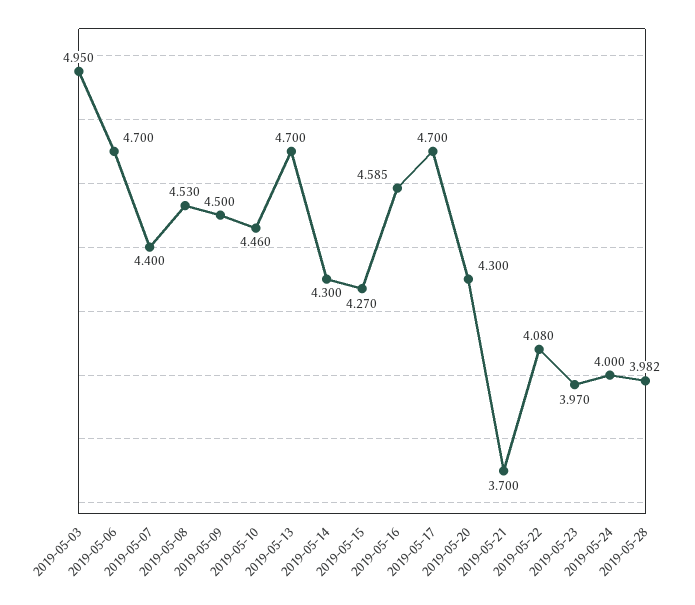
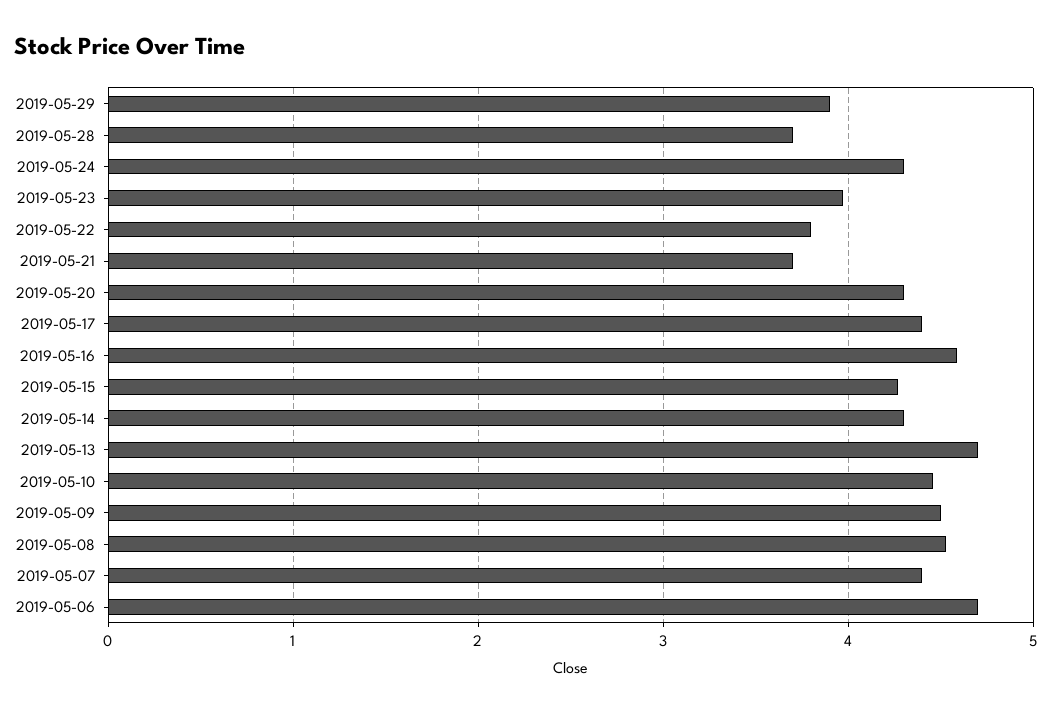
2019-05-03: 4.95 -> none
2019-05-17: 4.7 -> 4.4
2019-05-22: 4.08 -> 3.8
2019-05-24: 4 -> 4.3
2019-05-28: 3.982 -> 3.7
2019-05-29: none -> 3.9

